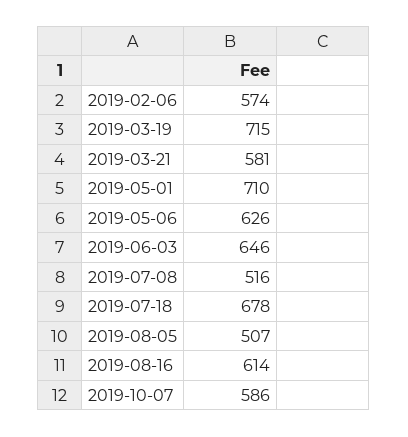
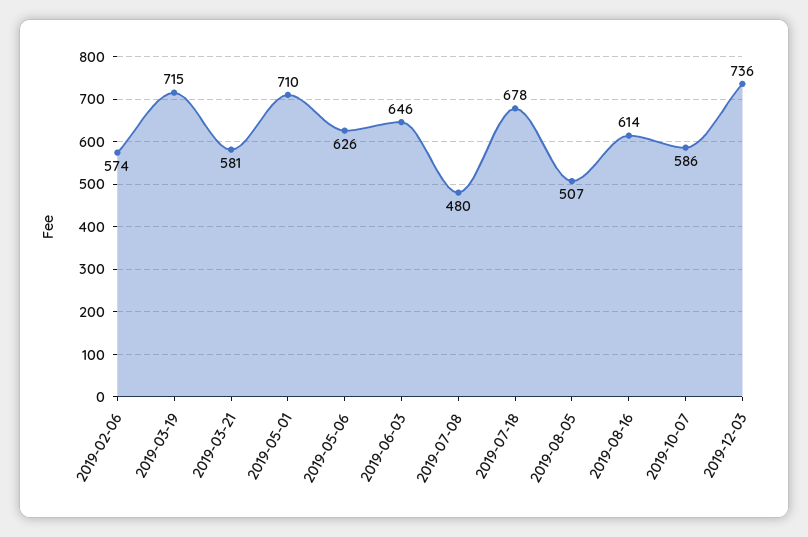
2019-07-08: 516 -> 480
2019-12-03: none -> 736

